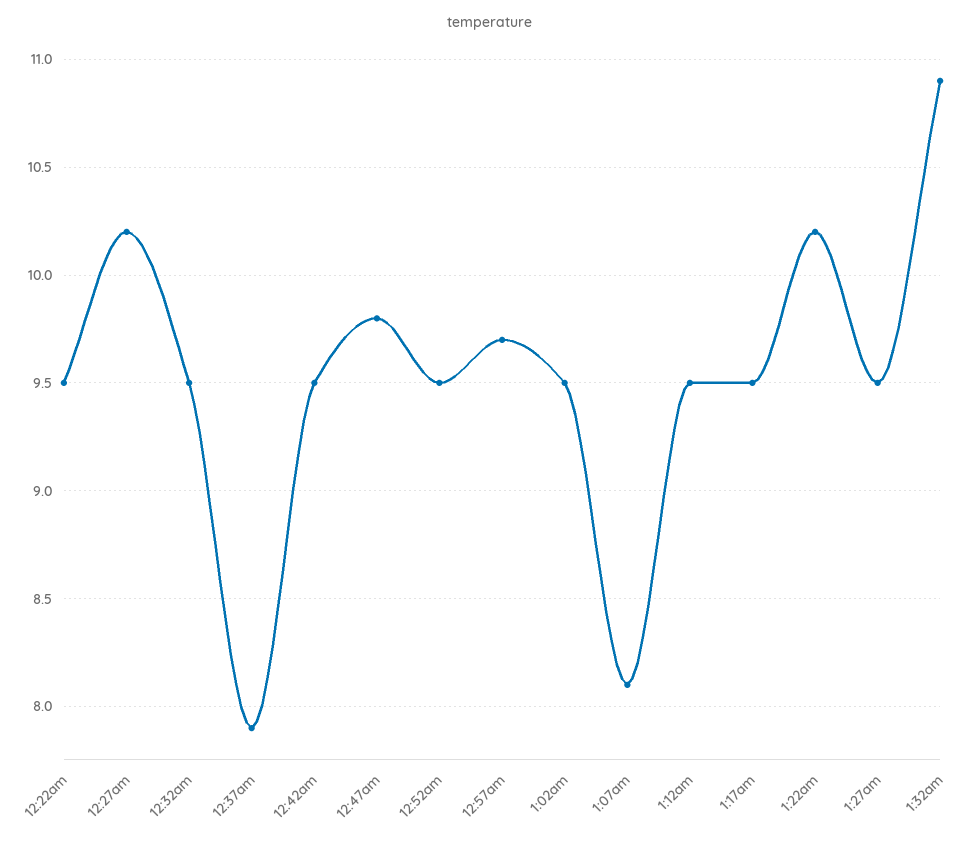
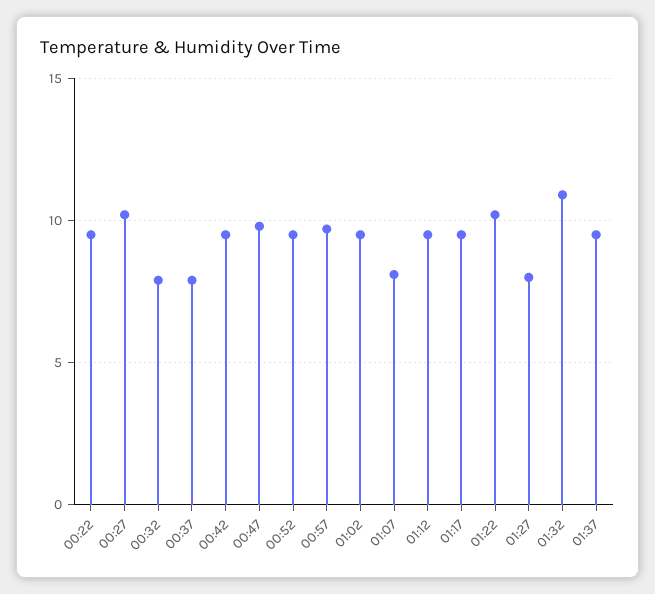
12:32am: 9.5 -> 8
1:27am: 9.5 -> 8
01:37: none -> 9.5

